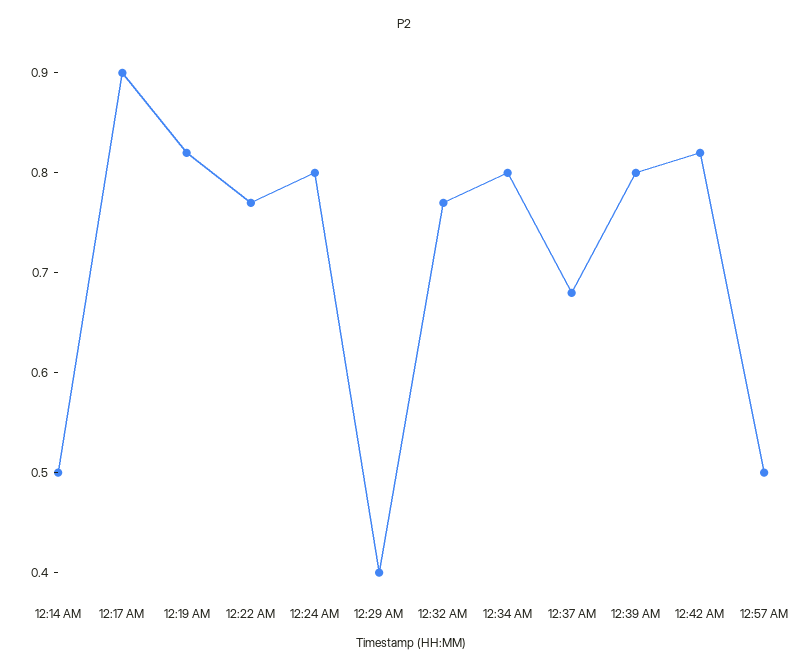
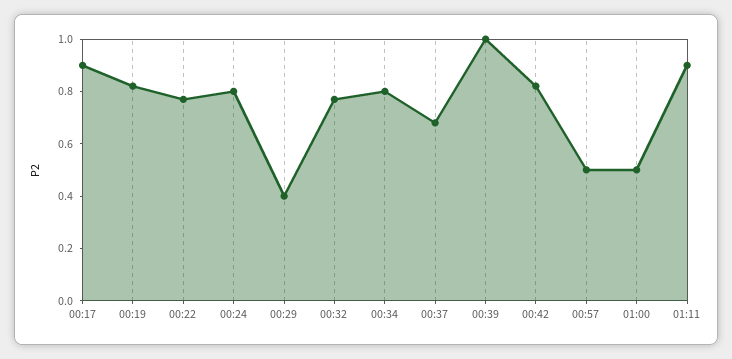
12:14 AM: 0.5 -> none
12:39 AM: 0.8 -> 1
01:00: none -> 0.5
01:11: none -> 0.9

